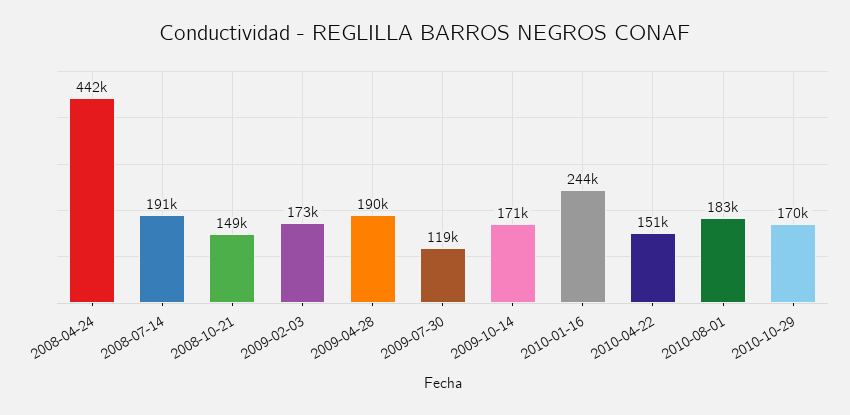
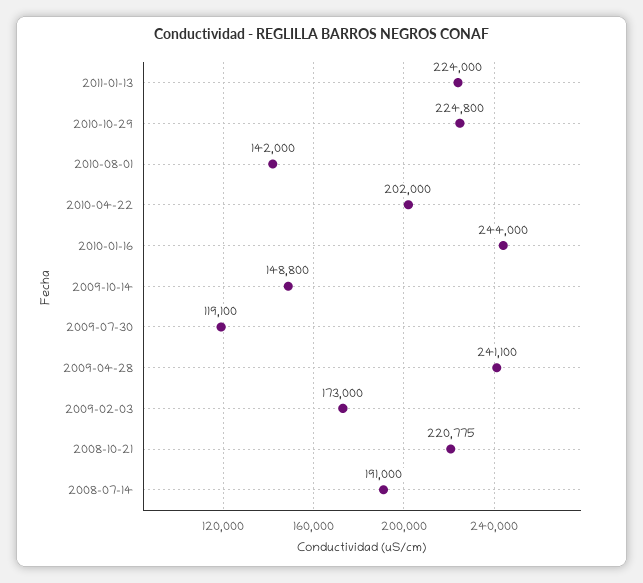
2008-04-24: 442000 -> none
2008-10-21: 149000 -> 220775
2009-04-28: 190000 -> 241100
2009-10-14: 171000 -> 148800
2010-04-22: 151000 -> 202000
2010-08-01: 183000 -> 142000
2010-10-29: 170000 -> 224800
2011-01-13: none -> 224000

